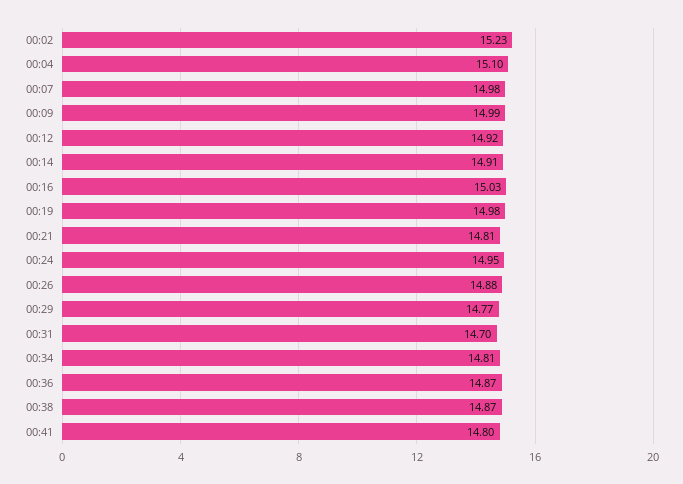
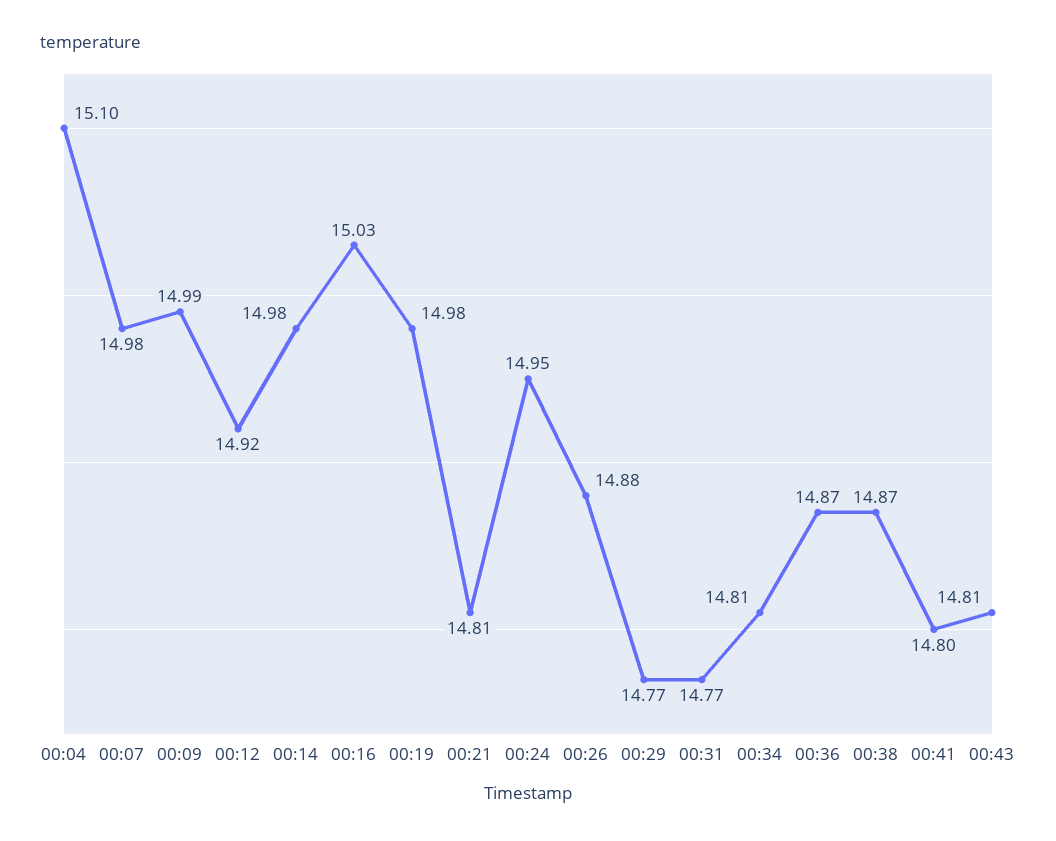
00:02: 15.23 -> none
00:14: 14.91 -> 14.98
00:31: 14.7 -> 14.77
00:43: none -> 14.81

